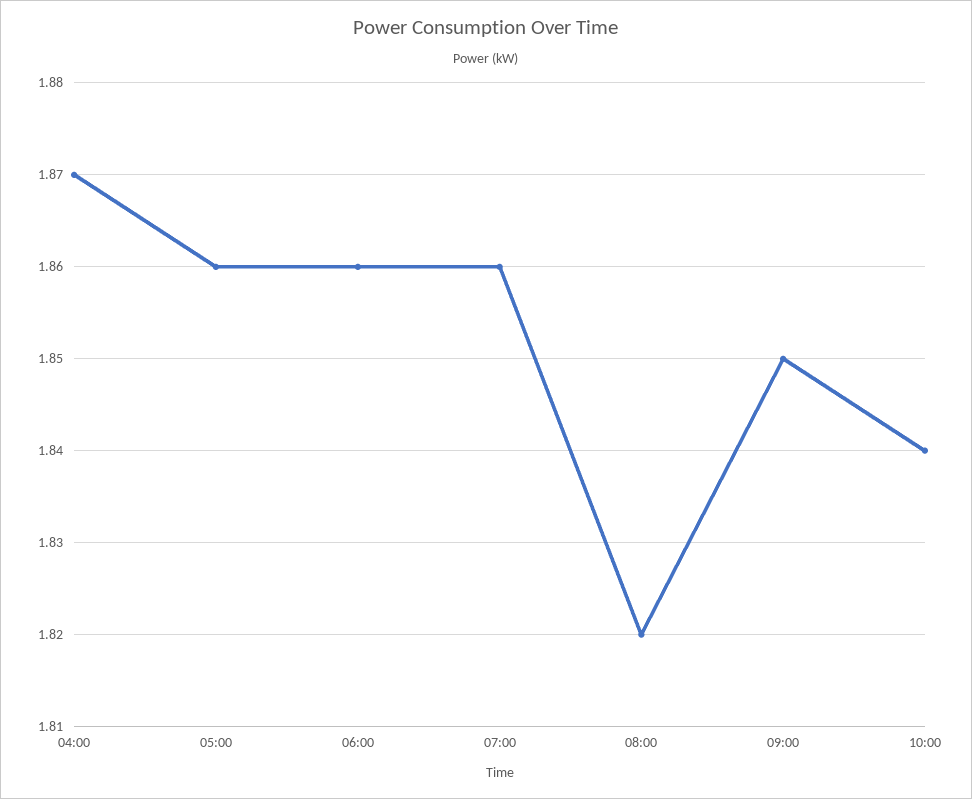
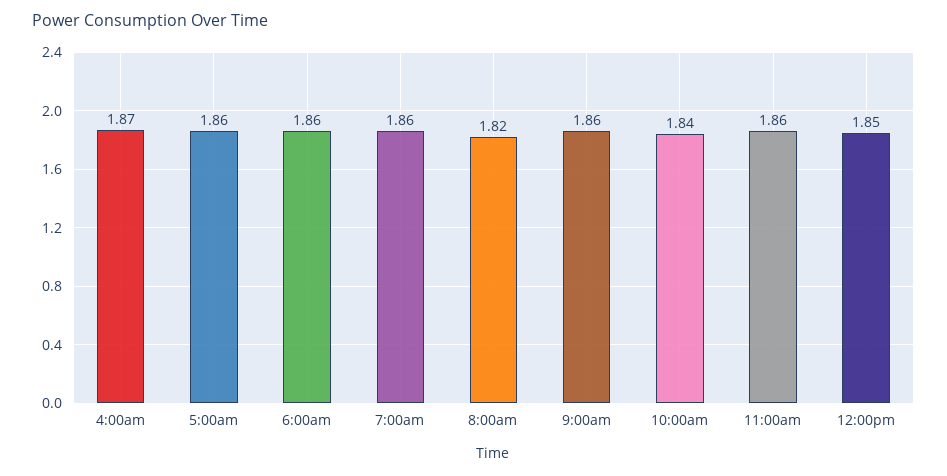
09:00: 1.85 -> 1.86
11:00am: none -> 1.86
12:00pm: none -> 1.85

